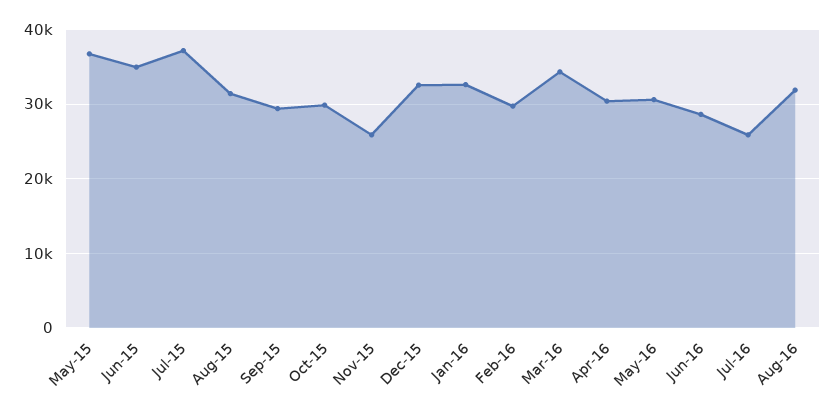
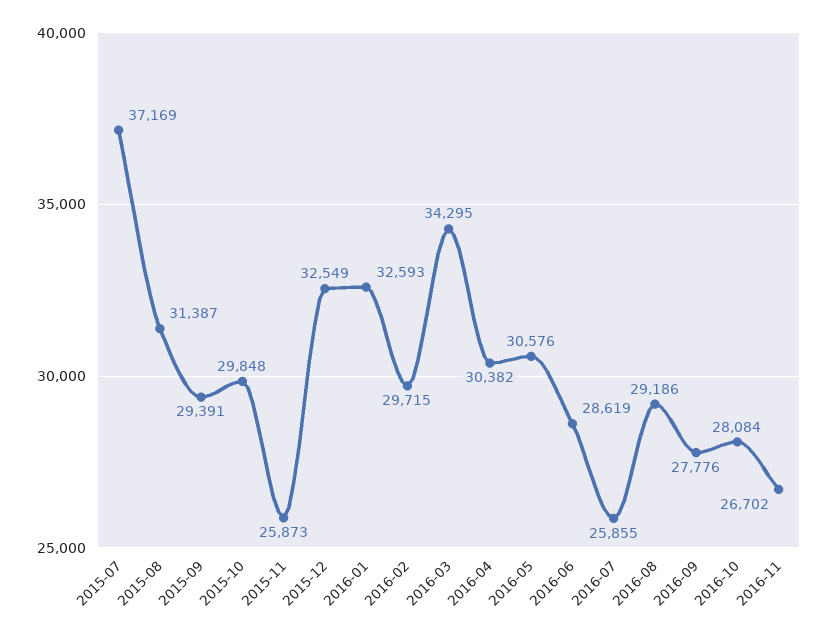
May-15: 37000 -> none
Jun-15: 35000 -> none
Aug-16: 32000 -> 29186
2016-09: none -> 27776
2016-10: none -> 28084
2016-11: none -> 26702

